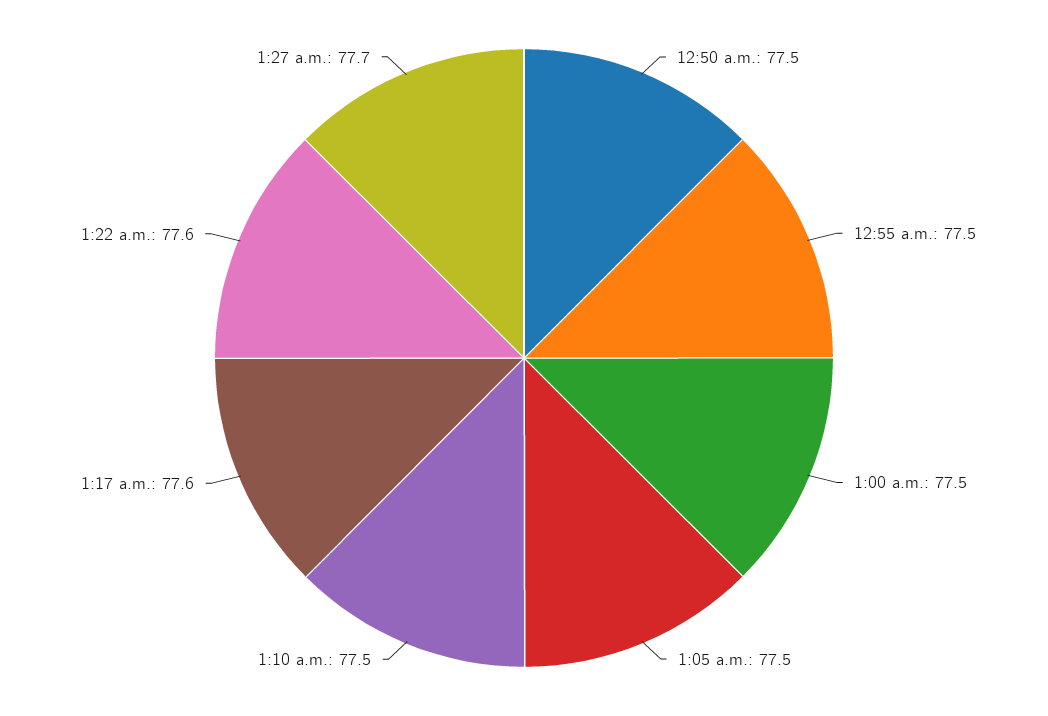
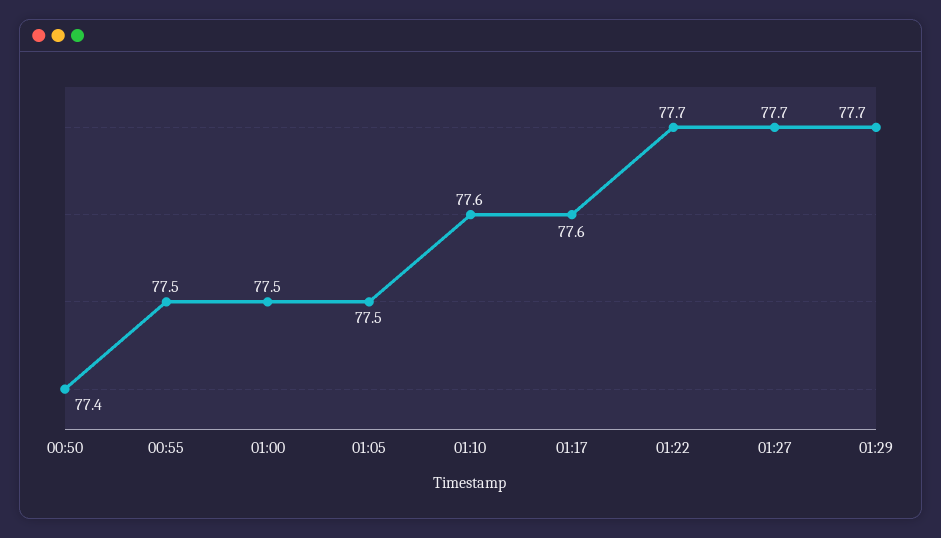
12:50 a.m.: 77.5 -> 77.4
1:10 a.m.: 77.5 -> 77.6
1:22 a.m.: 77.6 -> 77.7
01:29: none -> 77.7

